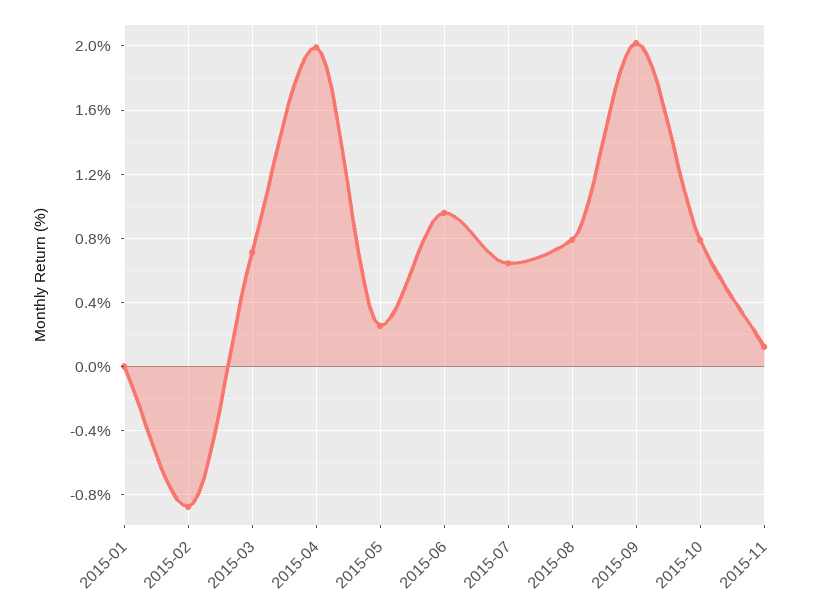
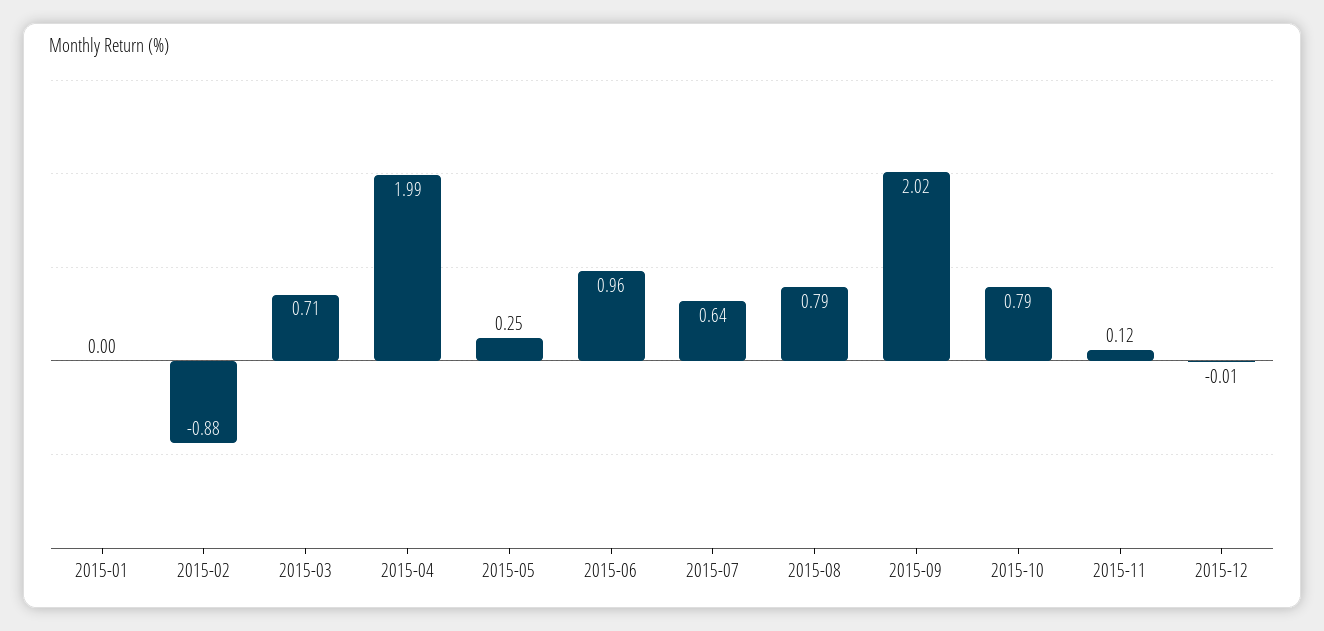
2015-12: none -> -0.01

